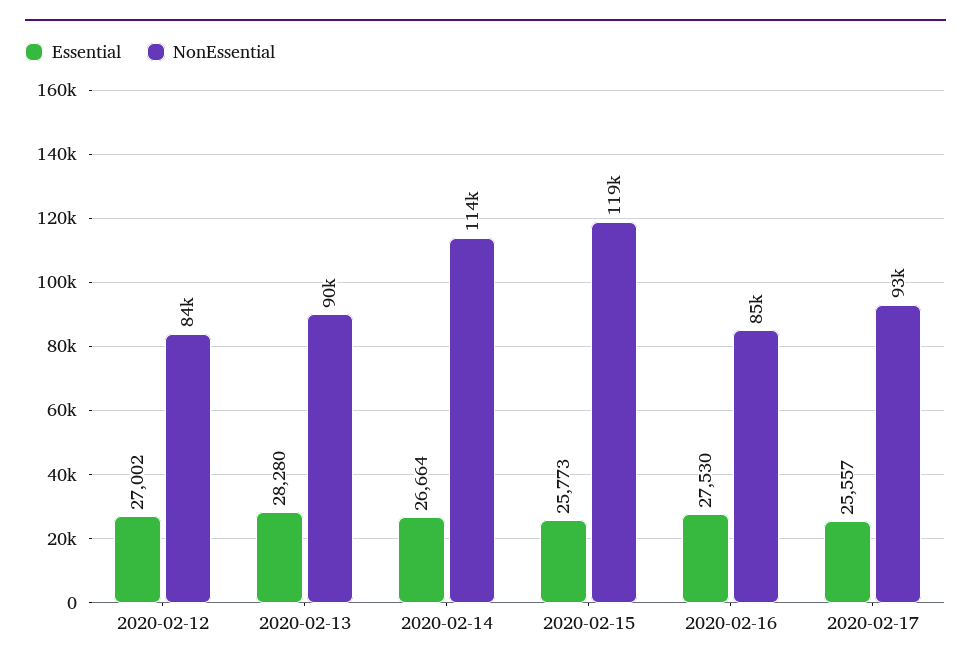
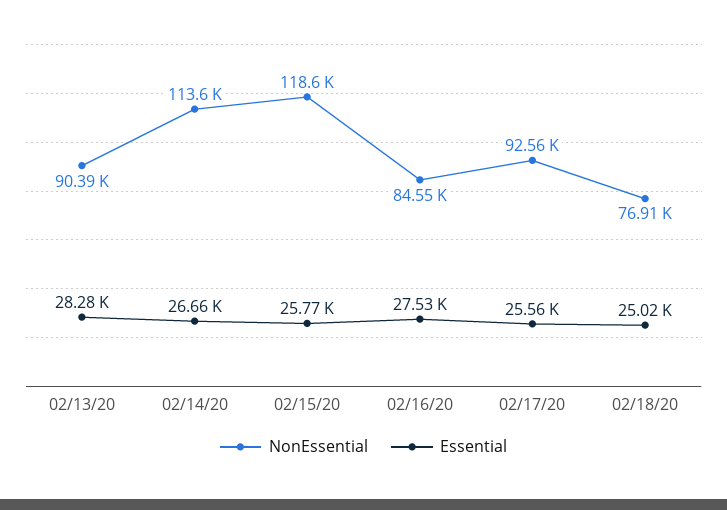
Essential, 2020-02-12: 27002 -> none
NonEssential, 2020-02-12: 84000 -> none
NonEssential, 02/18/20: none -> 76910
Essential, 02/18/20: none -> 25020

